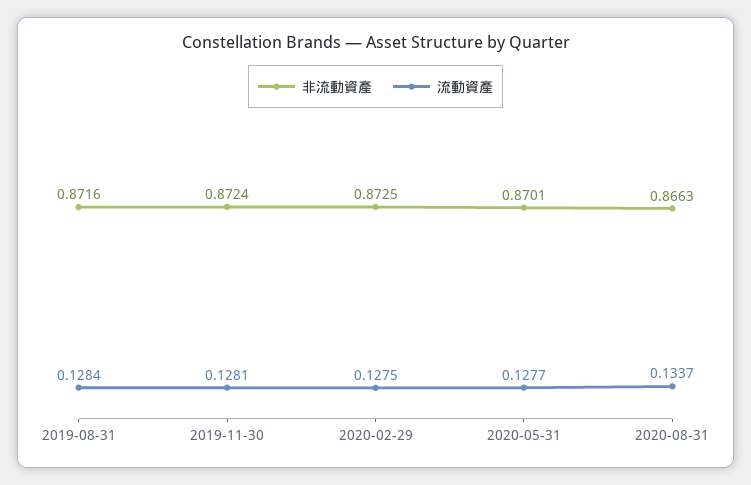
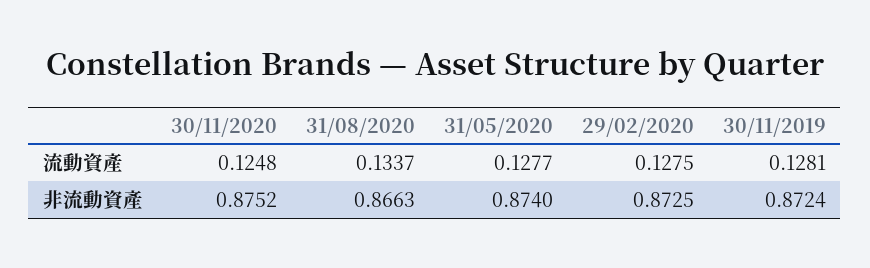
非流動資產, 2019-08-31: 0.8716 -> none
流動資產, 2019-08-31: 0.1284 -> none
非流動資產, 2020-05-31: 0.8701 -> 0.874
流動資產, 30/11/2020: none -> 0.1248
非流動資產, 30/11/2020: none -> 0.8752

